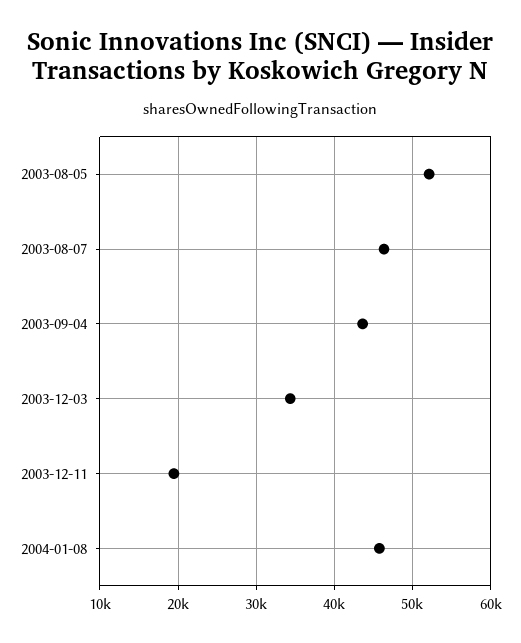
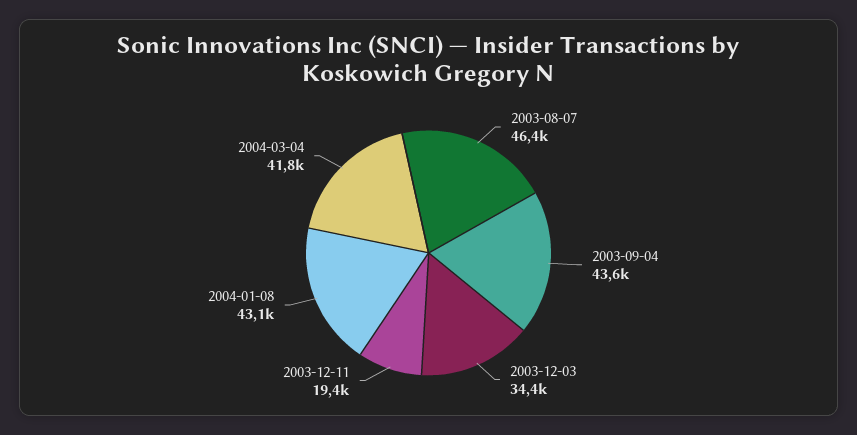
2003-08-05: 52000 -> none
2004-01-08: 46000 -> 43100
2004-03-04: none -> 41800

